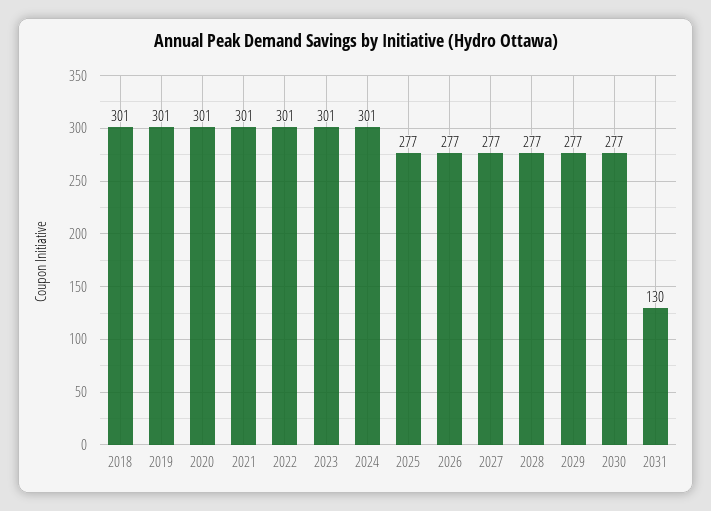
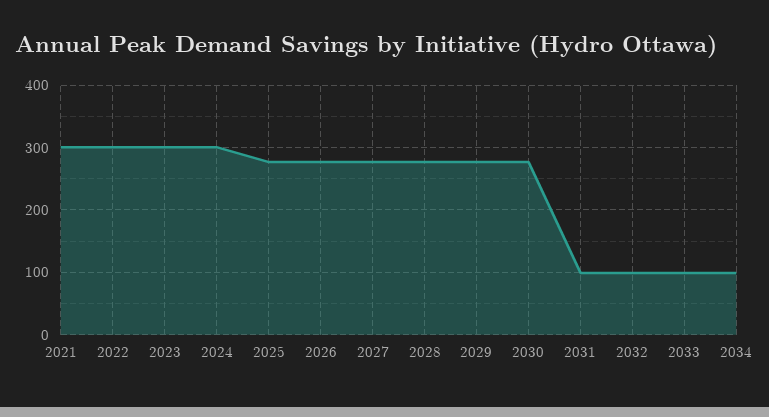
2018: 301 -> none
2019: 301 -> none
2020: 301 -> none
2031: 130 -> 100
2032: none -> 100
2033: none -> 100
2034: none -> 100

